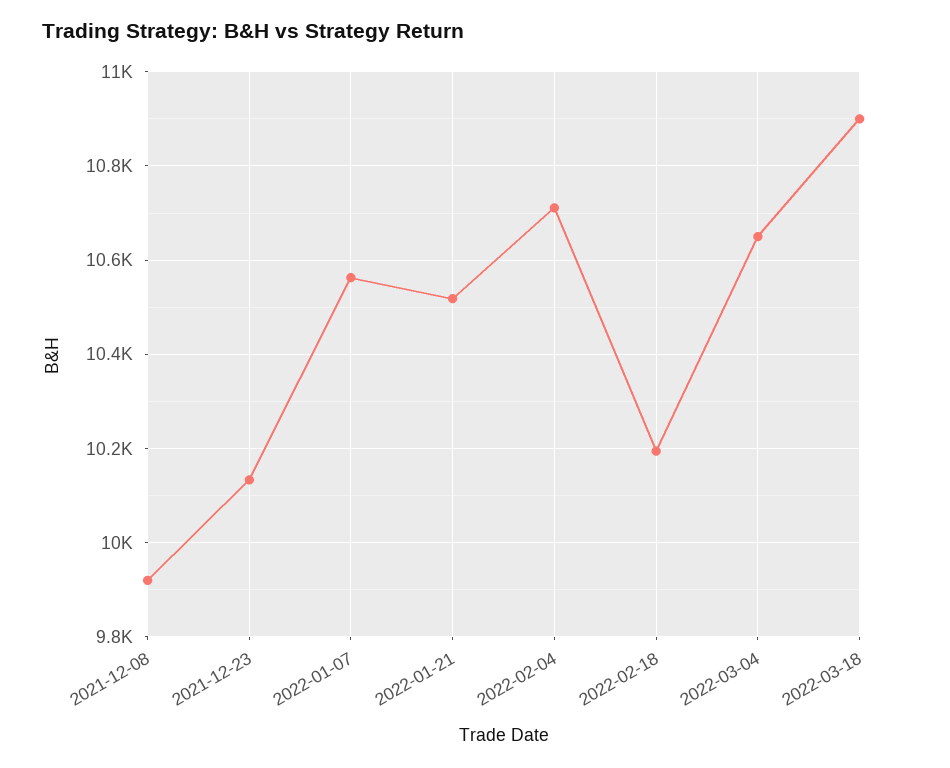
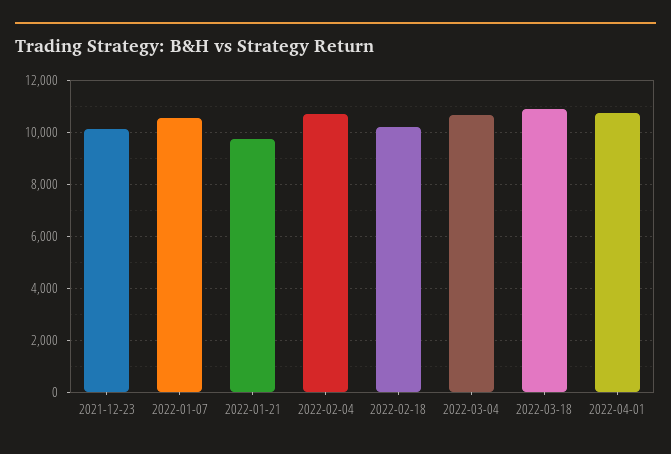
2021-12-08: 9920 -> none
2022-01-21: 10520 -> 9750
2022-04-01: none -> 10750

